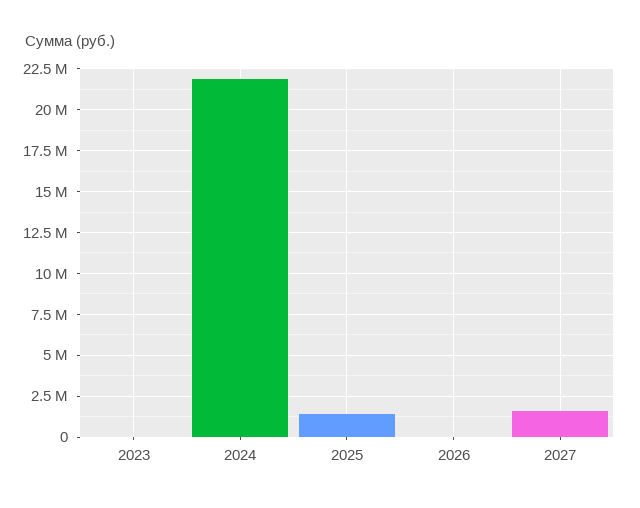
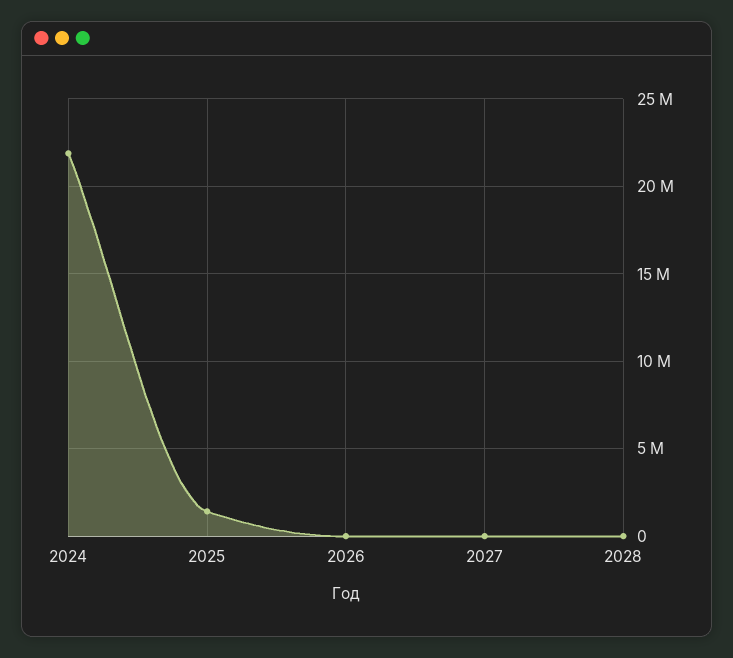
2023: 0 -> none
2027: 1500000 -> 0
2028: none -> 0

